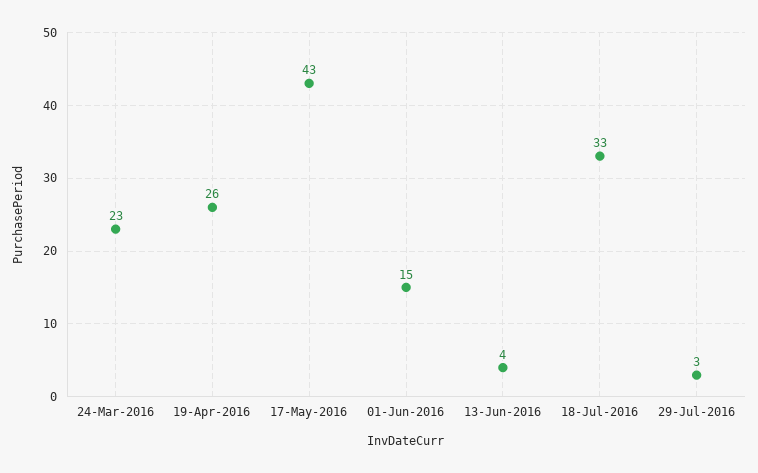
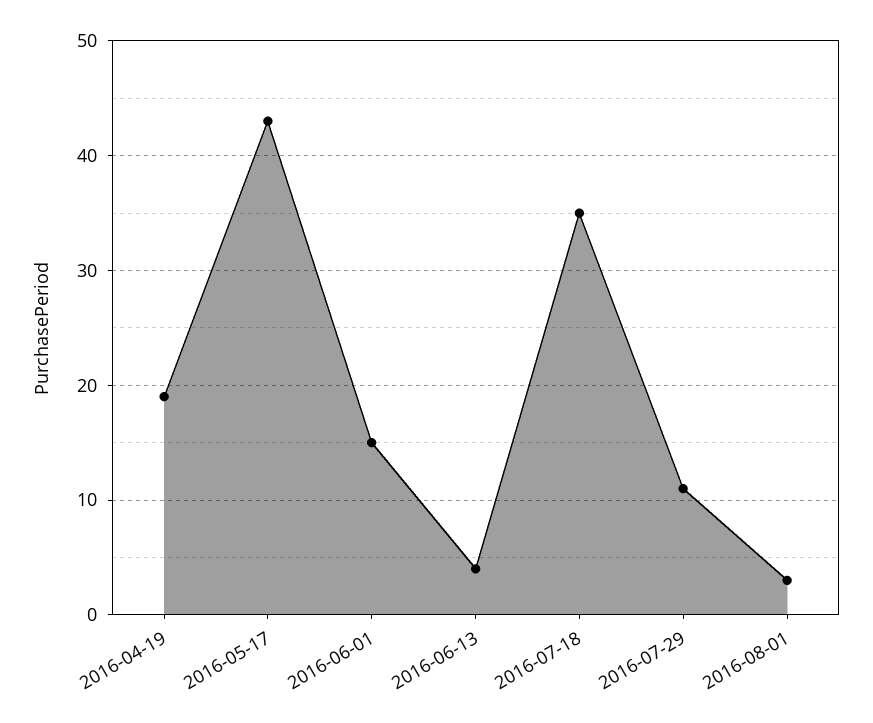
24-Mar-2016: 23 -> none
19-Apr-2016: 26 -> 19
18-Jul-2016: 33 -> 35
29-Jul-2016: 3 -> 11
2016-08-01: none -> 3

